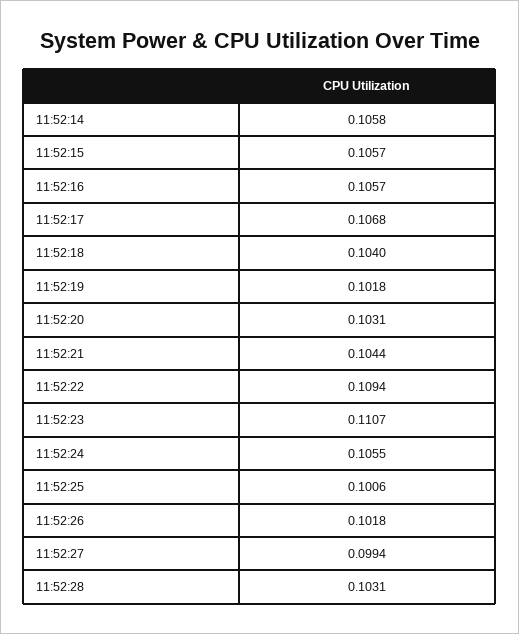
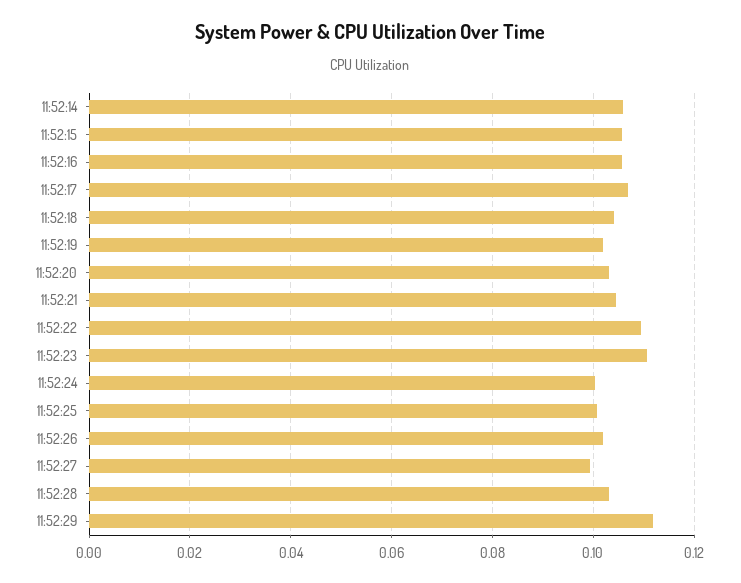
11:52:24: 0.1055 -> 0.1
11:52:29: none -> 0.112

